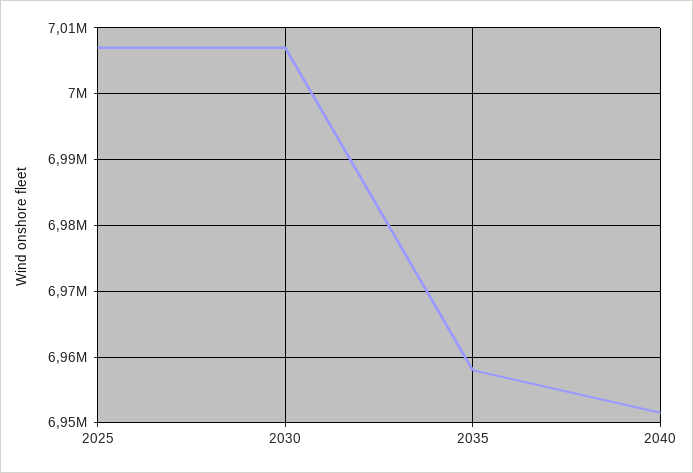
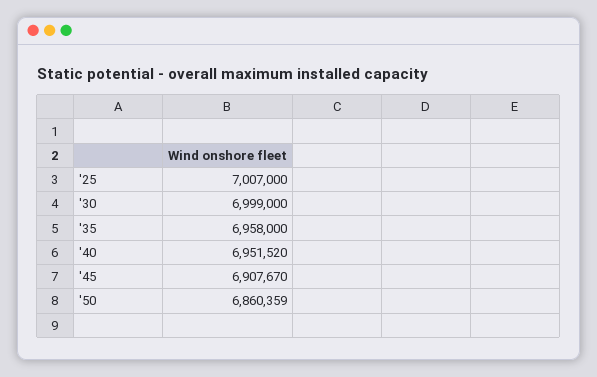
2030: 7007000 -> 6999000
'45: none -> 6907670
'50: none -> 6860359

